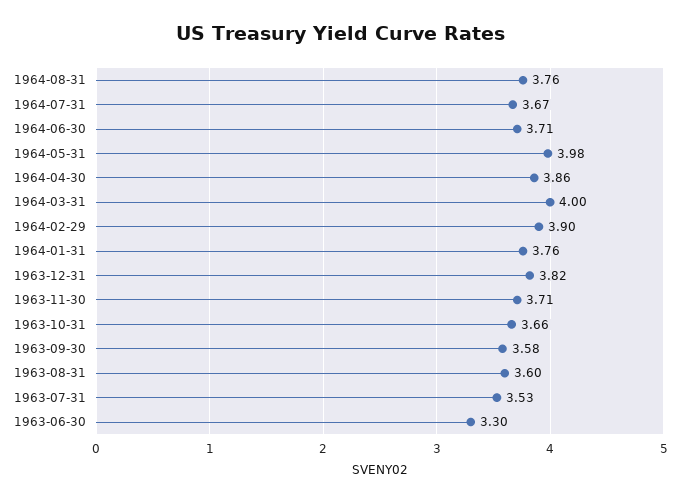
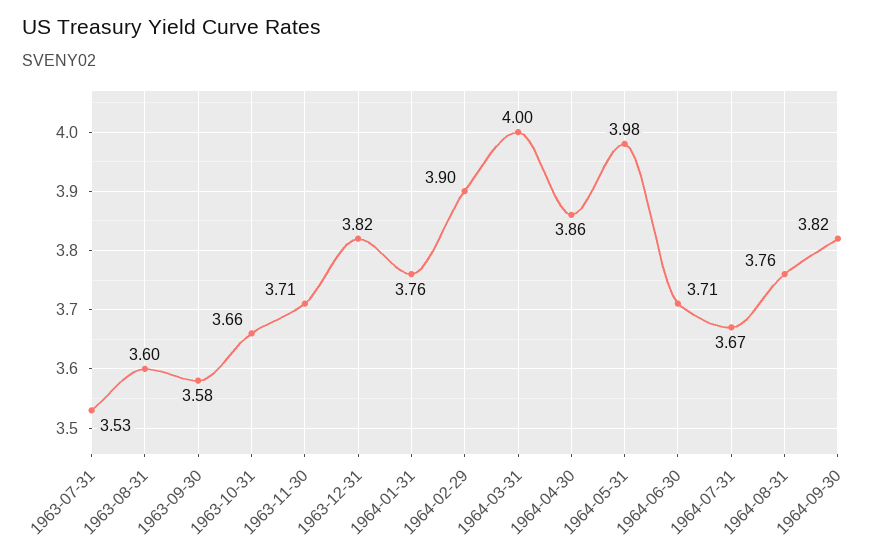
1963-06-30: 3.3 -> none
1964-09-30: none -> 3.82

